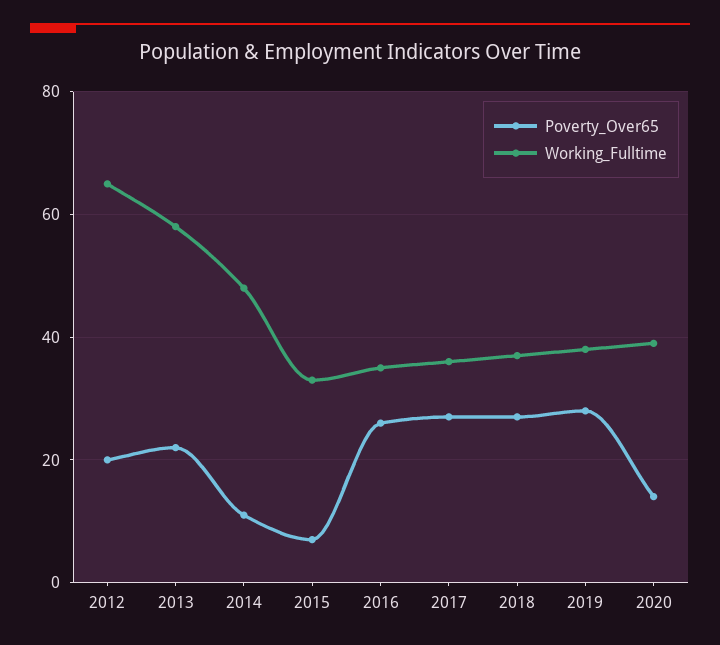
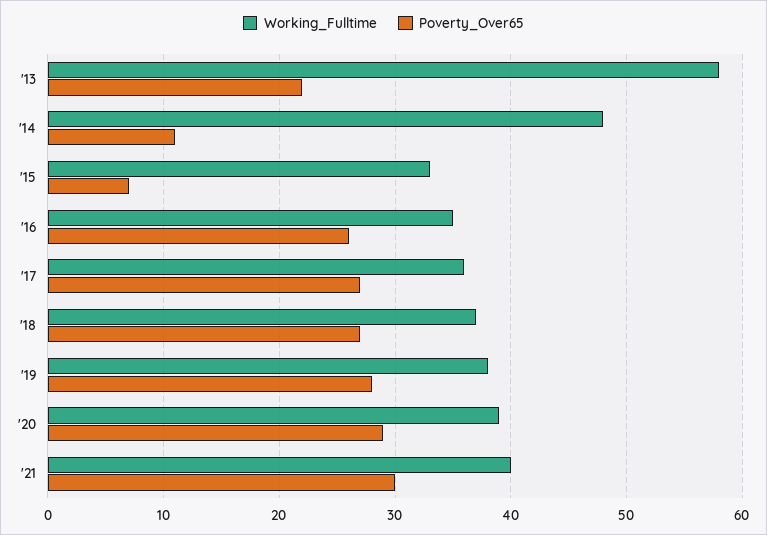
Poverty_Over65, 2012: 20 -> none
Working_Fulltime, 2012: 65 -> none
Poverty_Over65, 2020: 15 -> 29
Working_Fulltime, '21: none -> 40
Poverty_Over65, '21: none -> 30

